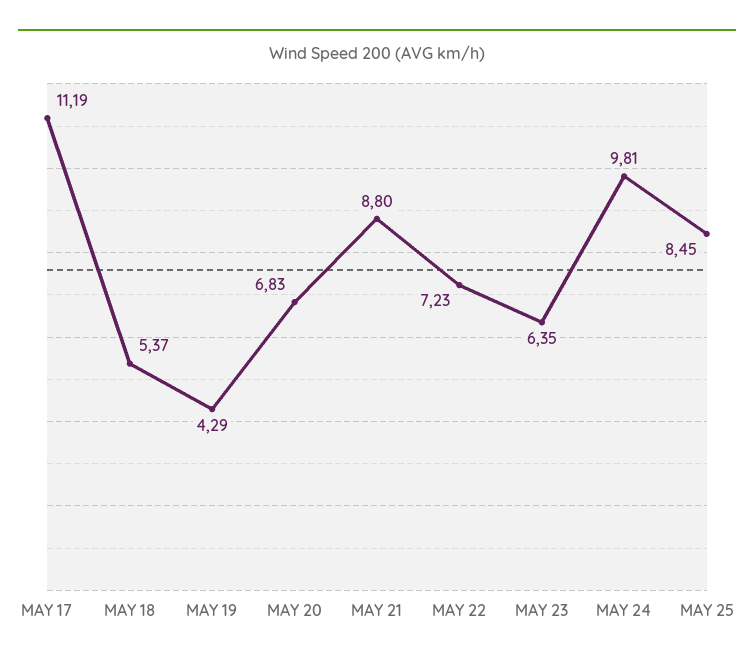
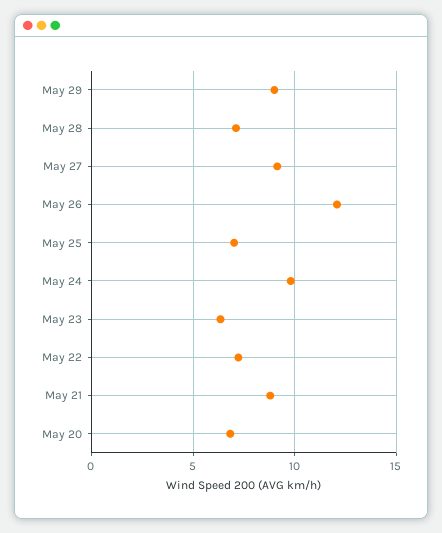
MAY 17: 11.19 -> none
MAY 18: 5.37 -> none
MAY 19: 4.29 -> none
MAY 25: 8.45 -> 7
May 29: none -> 9
May 28: none -> 7
May 27: none -> 9
May 26: none -> 12

